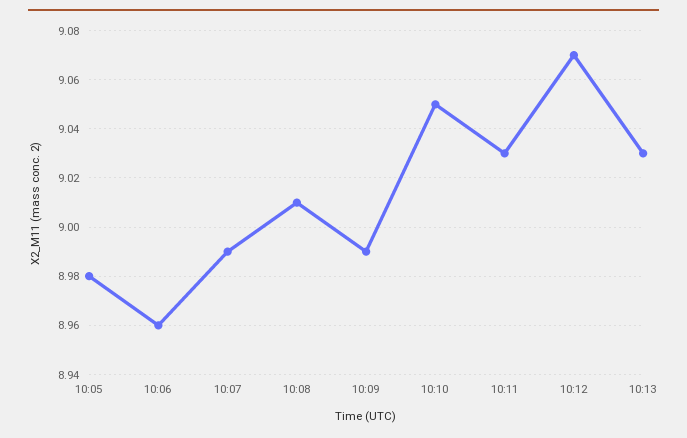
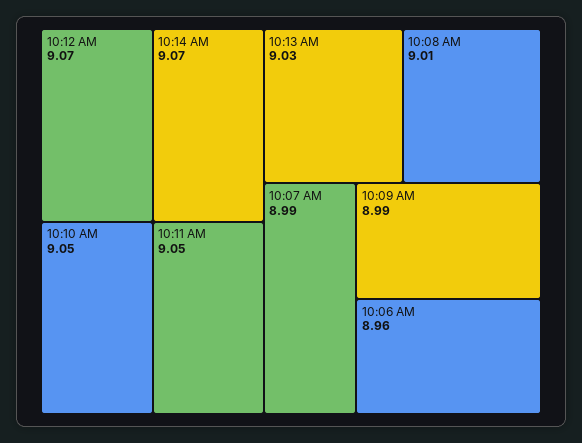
10:05: 8.98 -> none
10:11: 9.03 -> 9.05
10:14 AM: none -> 9.07

